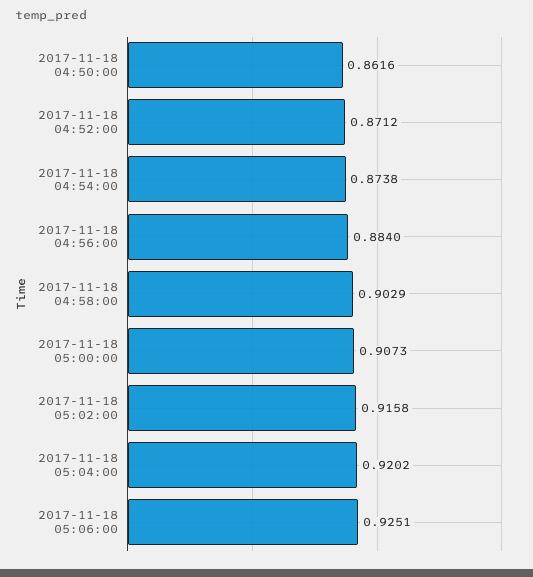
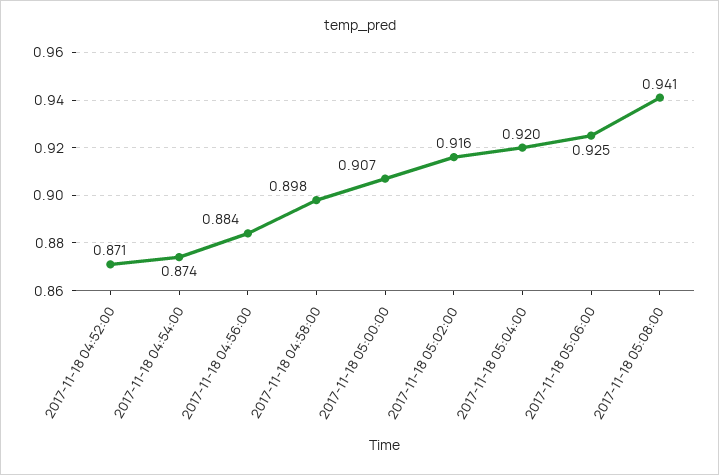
2017-11-18 04:50:00: 0.8616 -> none
2017-11-18 04:58:00: 0.9029 -> 0.898
2017-11-18 05:08:00: none -> 0.941

